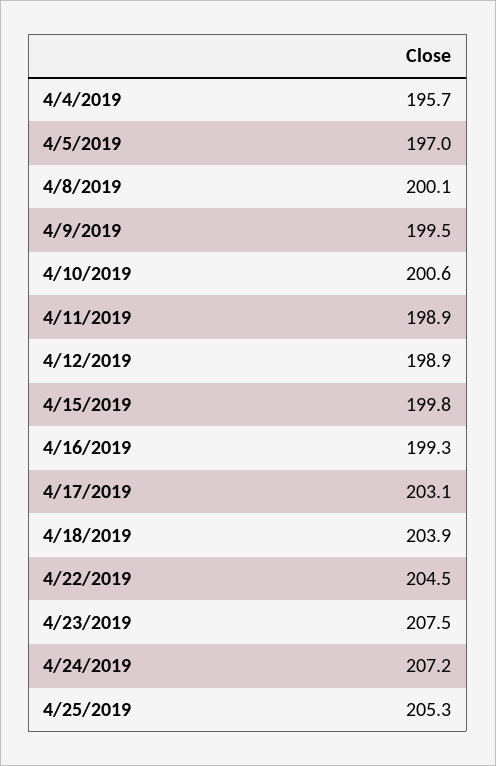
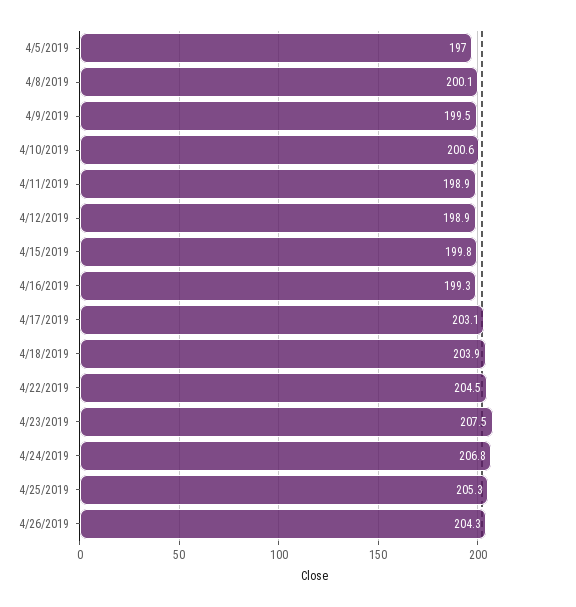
4/4/2019: 195.7 -> none
4/24/2019: 207.2 -> 206.8
4/26/2019: none -> 204.3

